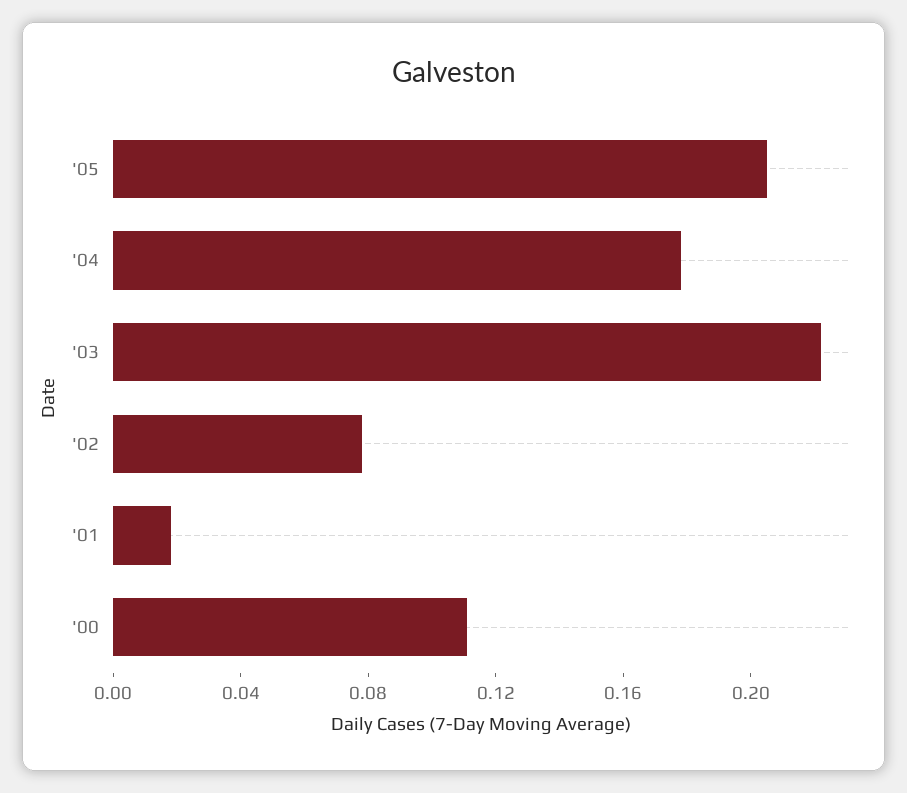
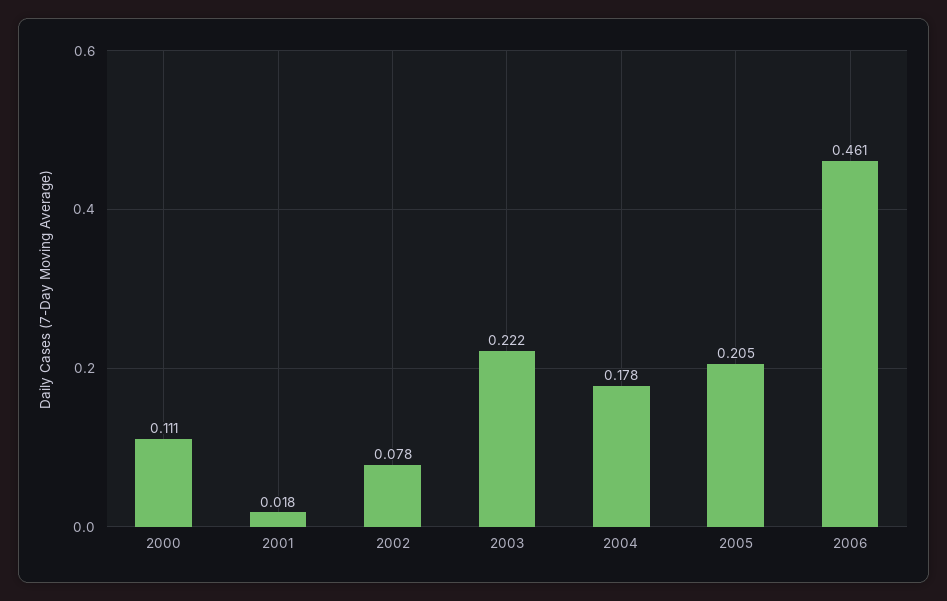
2006: none -> 0.461

